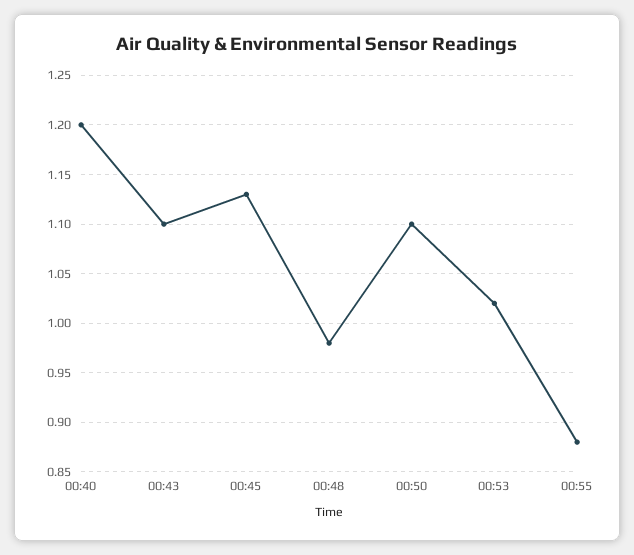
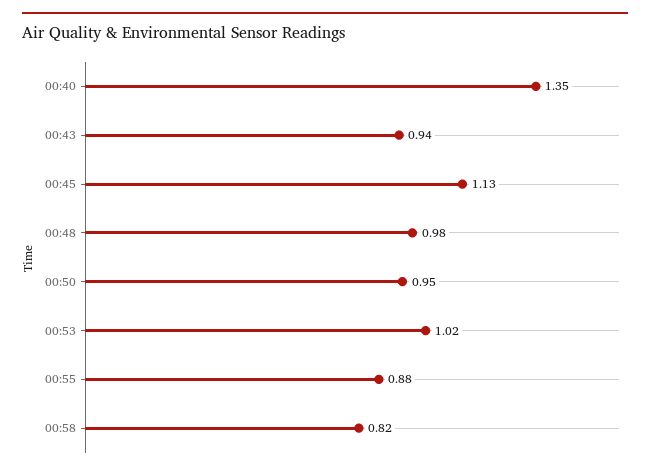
00:40: 1.2 -> 1.35
00:43: 1.1 -> 0.94
00:50: 1.1 -> 0.95
00:58: none -> 0.82

